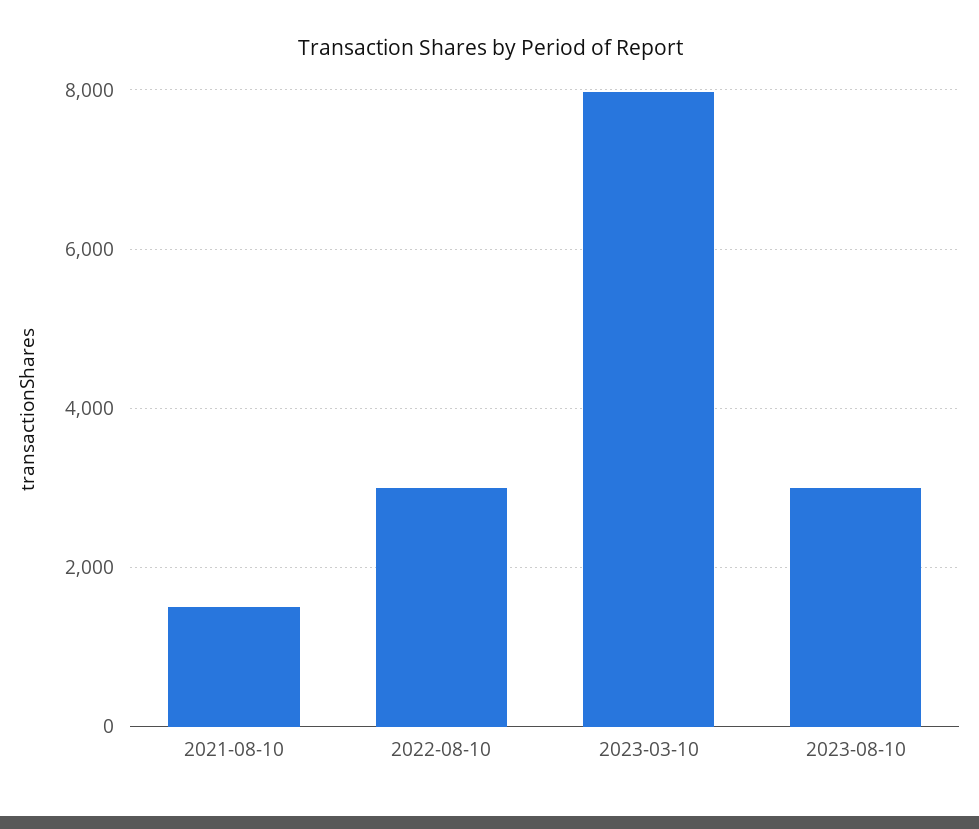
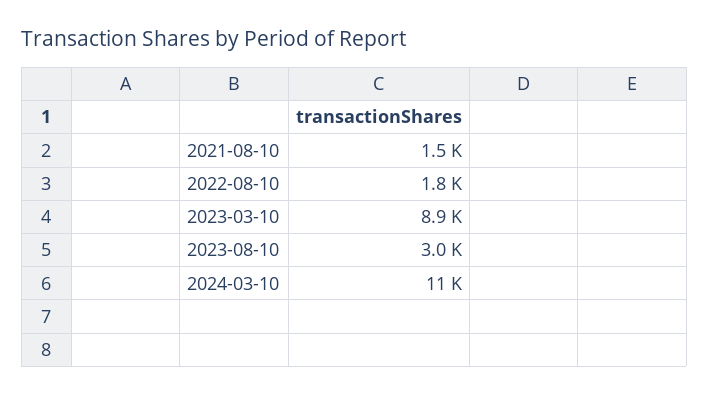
2022-08-10: 3000 -> 1800
2023-03-10: 8000 -> 8900
2024-03-10: none -> 11000

